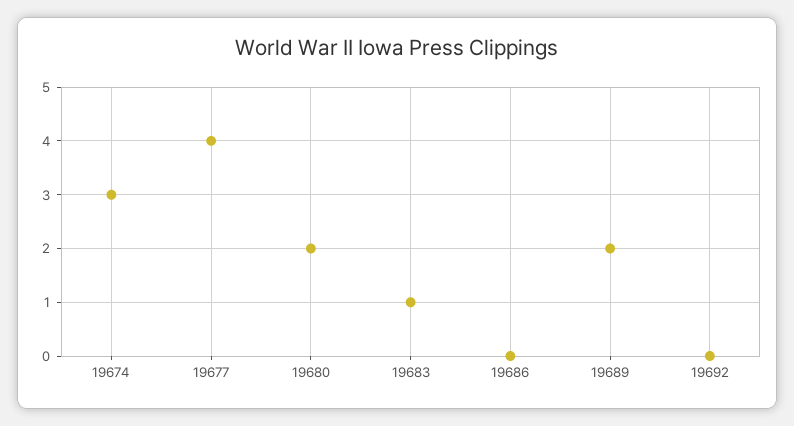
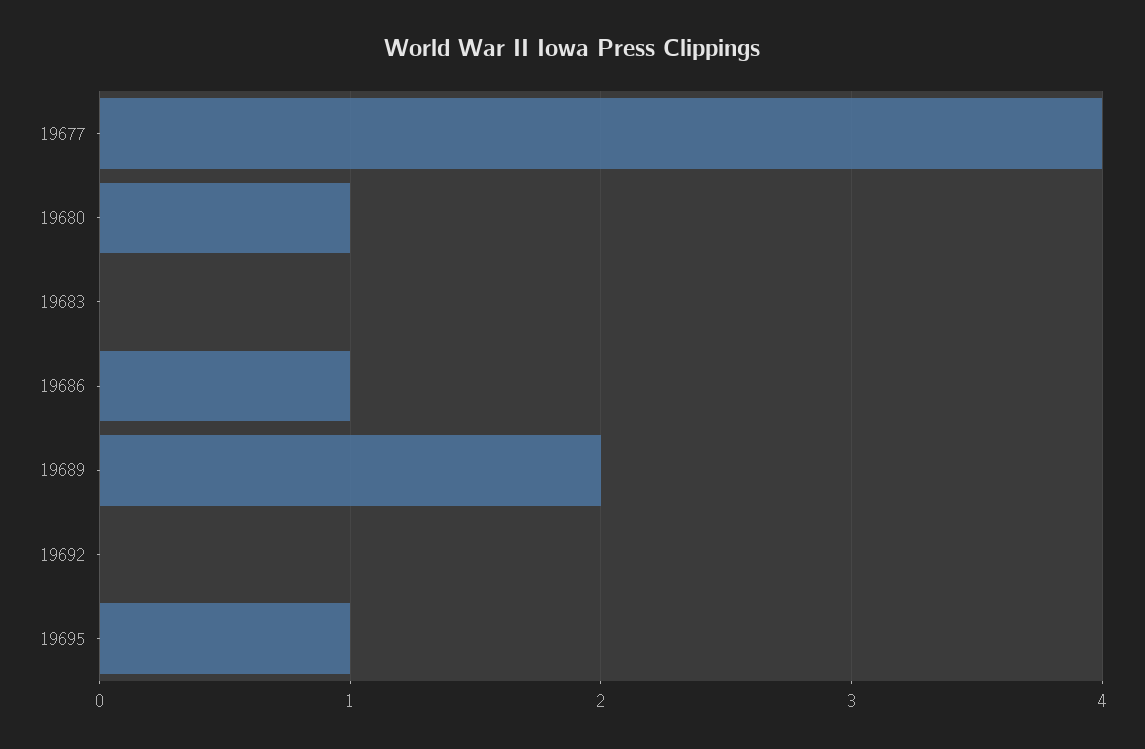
19674: 3 -> none
19680: 2 -> 1
19683: 1 -> 0
19686: 0 -> 1
19695: none -> 1

